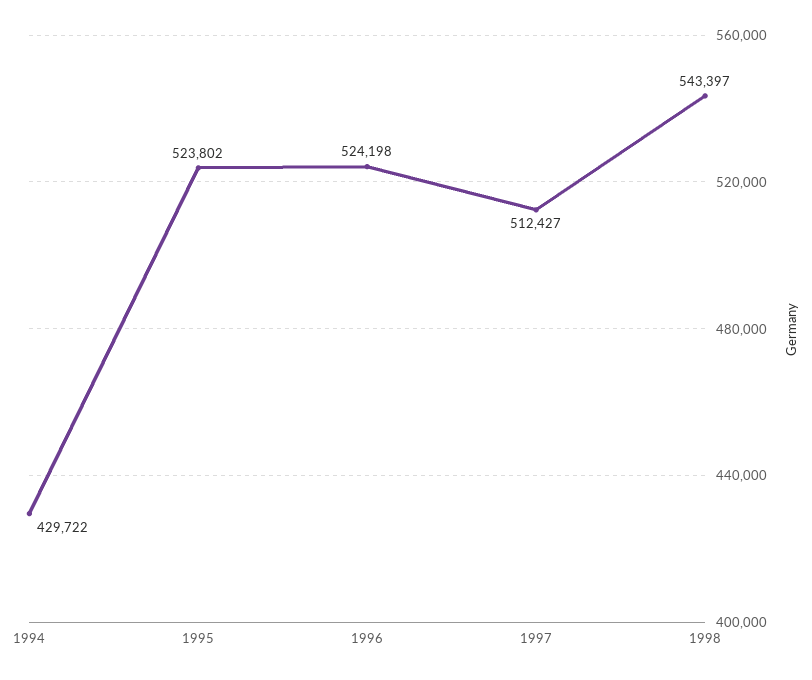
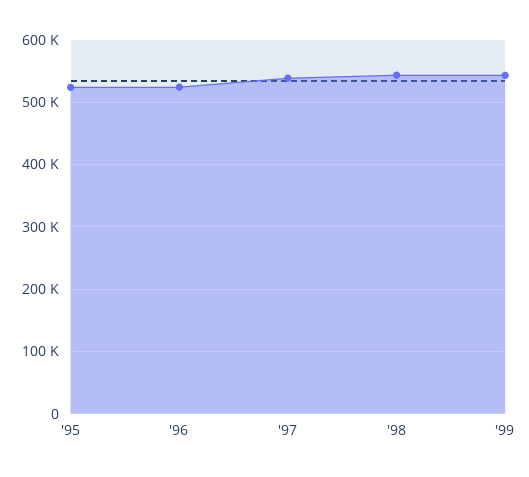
1994: 429722 -> none
1997: 512427 -> 540000
'99: none -> 540000

